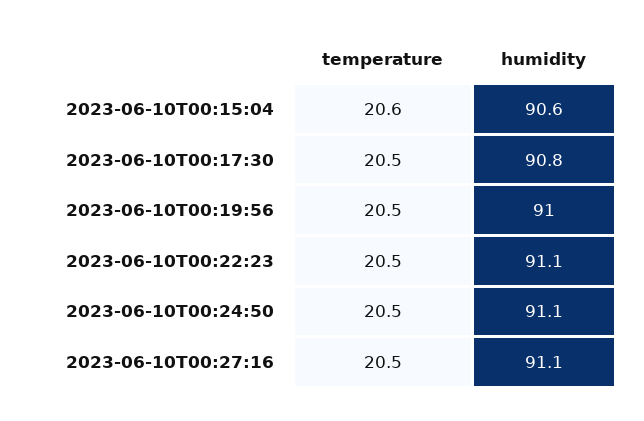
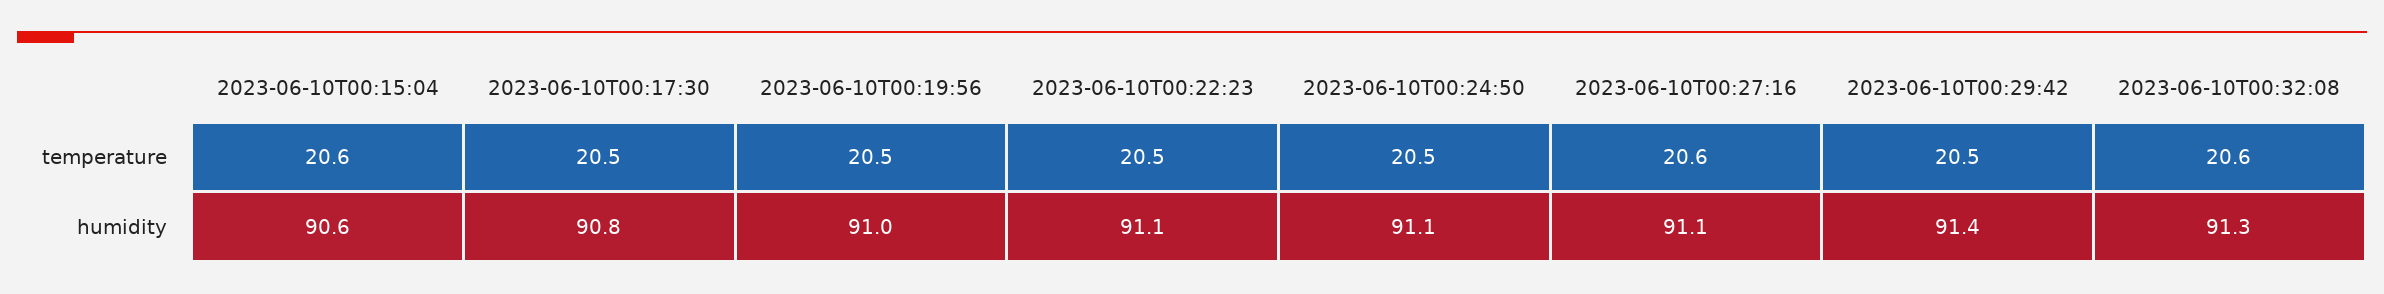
temperature, 2023-06-10T00:27:16: 20.5 -> 20.6
temperature, 2023-06-10T00:29:42: none -> 20.5
temperature, 2023-06-10T00:32:08: none -> 20.6
humidity, 2023-06-10T00:29:42: none -> 91.4
humidity, 2023-06-10T00:32:08: none -> 91.3

